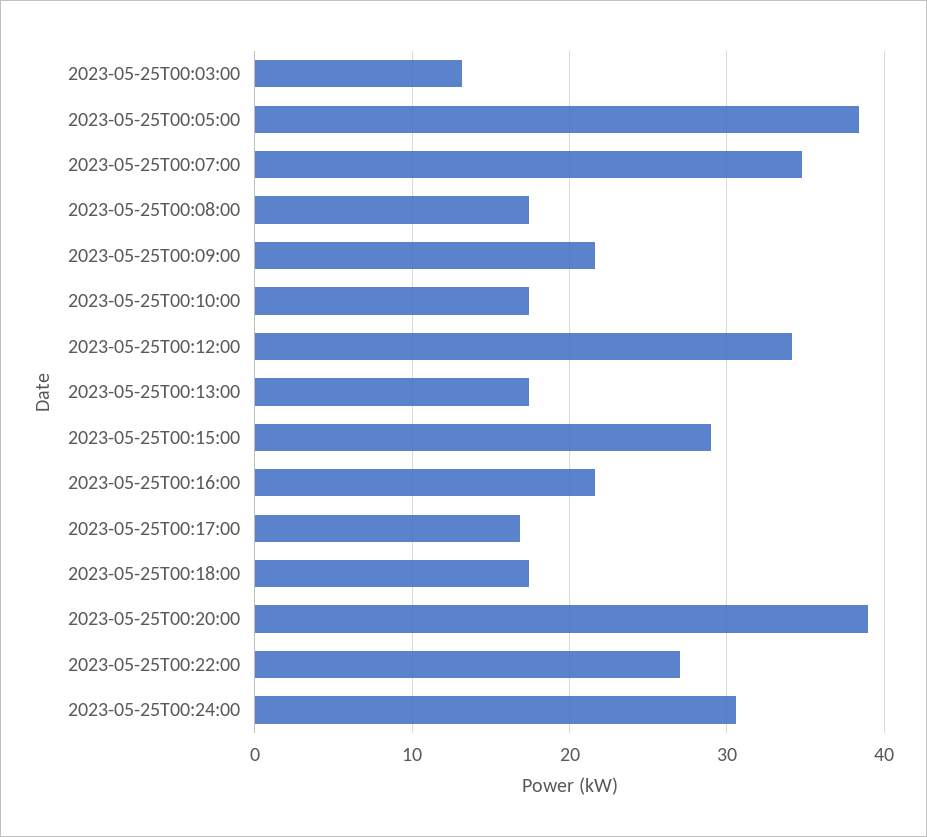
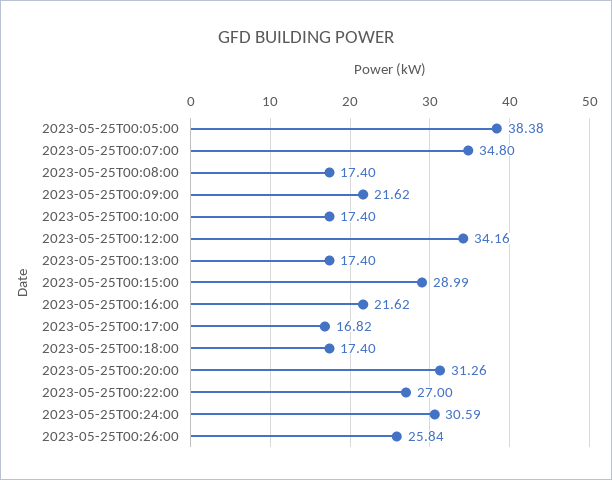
2023-05-25T00:03:00: 13 -> none
2023-05-25T00:20:00: 39 -> 31.26
2023-05-25T00:26:00: none -> 25.84

